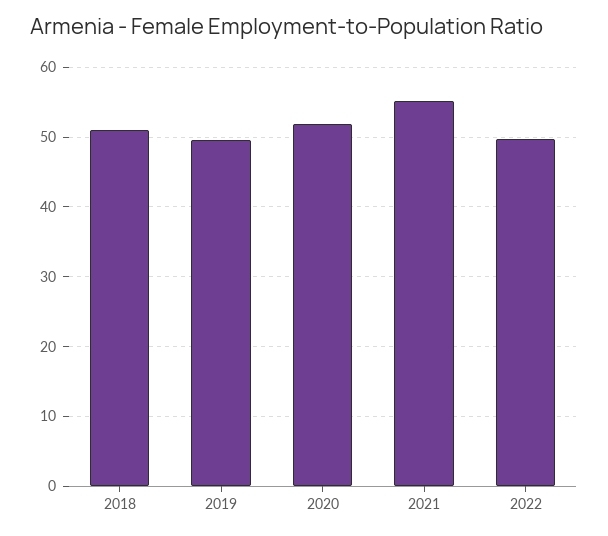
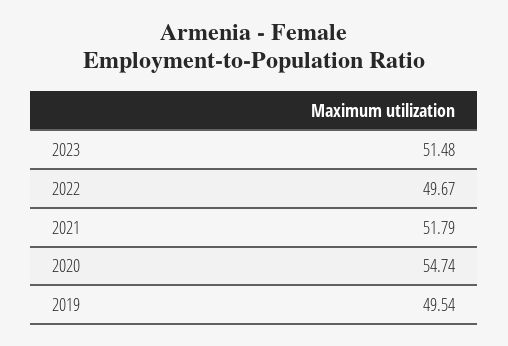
2018: 51 -> none
2020: 52 -> 54.74
2021: 55 -> 51.79
2023: none -> 51.48

